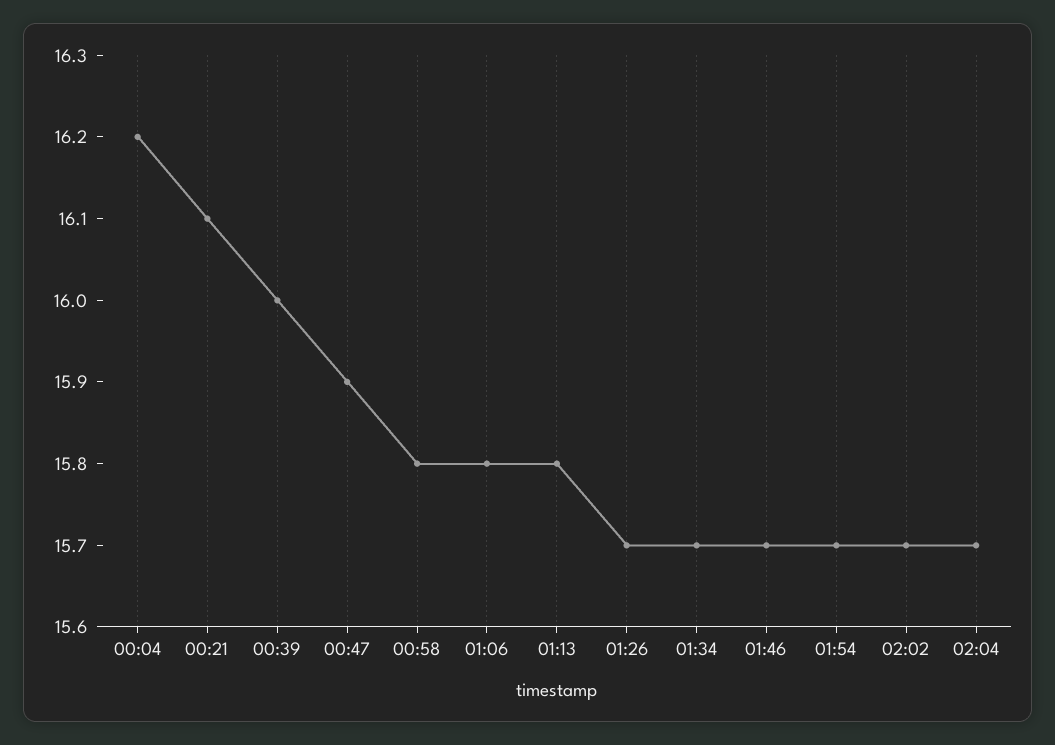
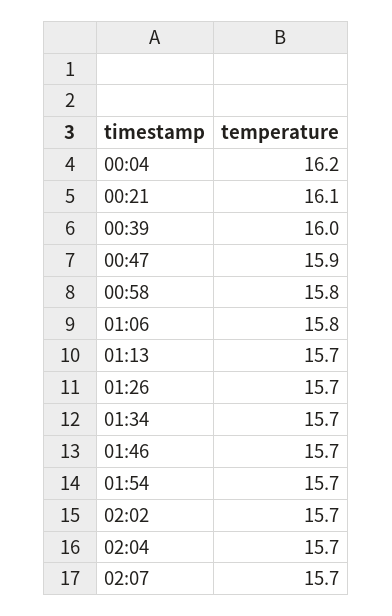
01:13: 15.8 -> 15.7
02:07: none -> 15.7

